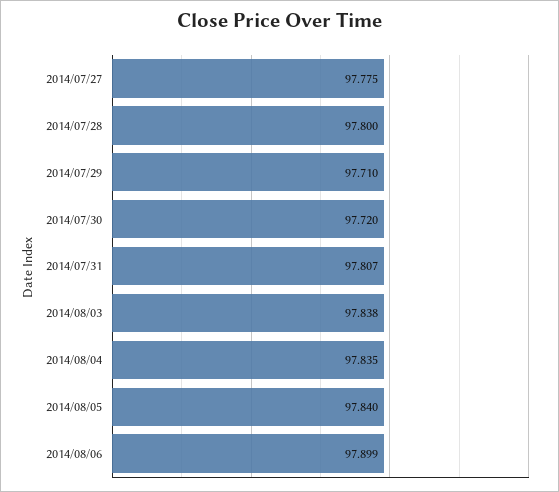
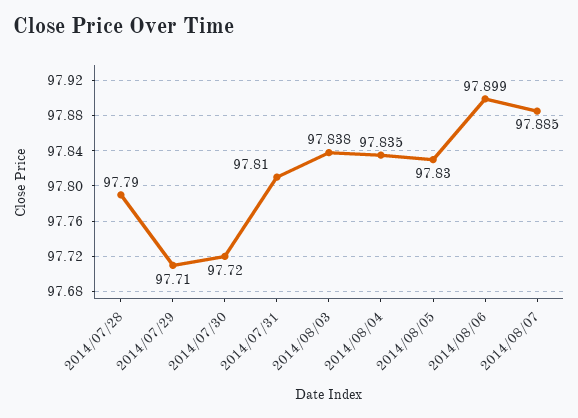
2014/07/27: 97.775 -> none
2014/07/28: 97.8 -> 97.79
2014/07/31: 97.807 -> 97.81
2014/08/05: 97.84 -> 97.83
2014/08/07: none -> 97.885

